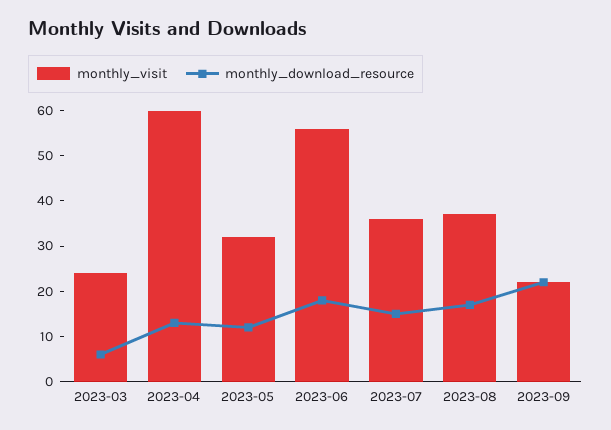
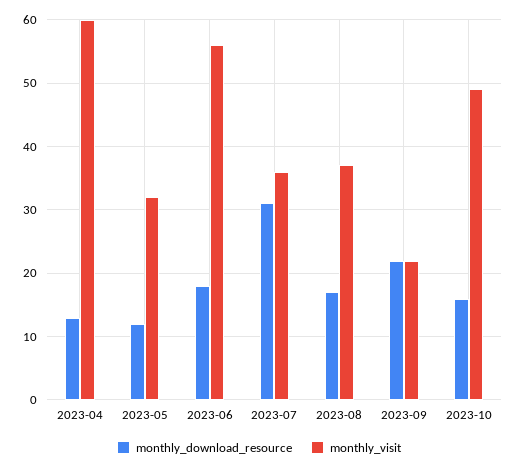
monthly_visit, 2023-03: 25 -> none
monthly_download_resource, 2023-03: 5 -> none
monthly_download_resource, 2023-07: 15 -> 31
monthly_download_resource, 2023-10: none -> 16
monthly_visit, 2023-10: none -> 49

